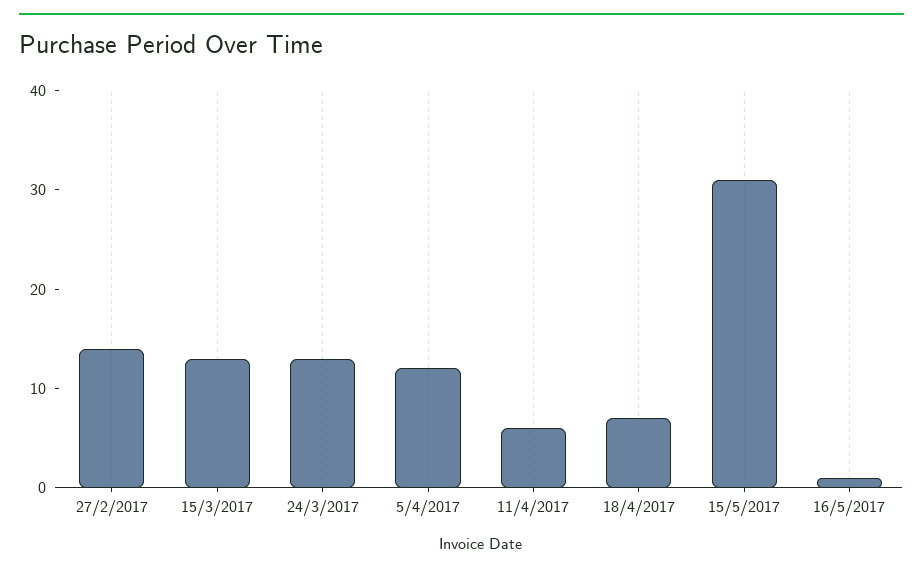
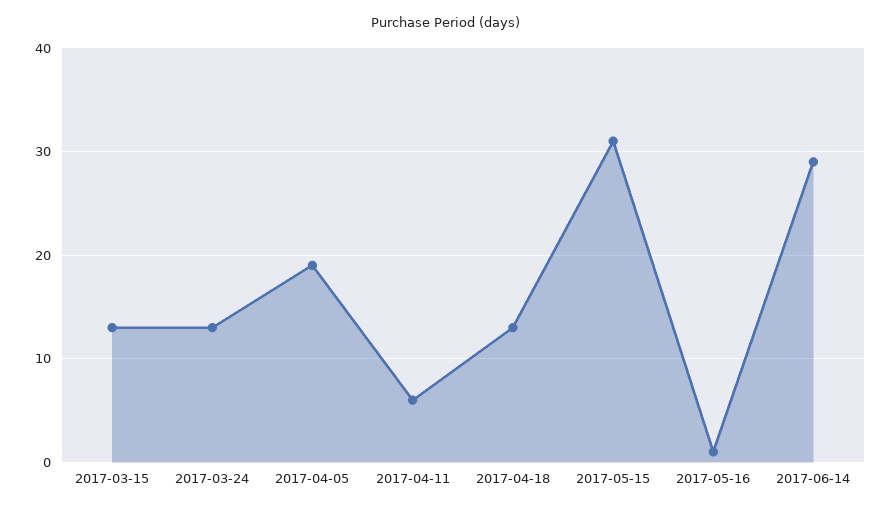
27/2/2017: 14 -> none
5/4/2017: 12 -> 19
18/4/2017: 7 -> 13
2017-06-14: none -> 29

